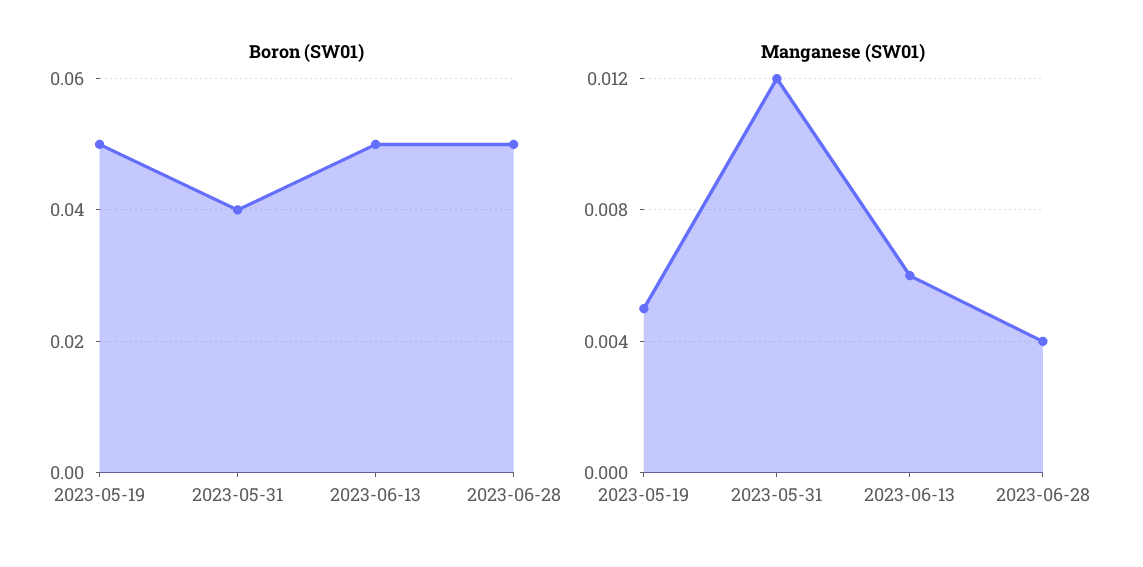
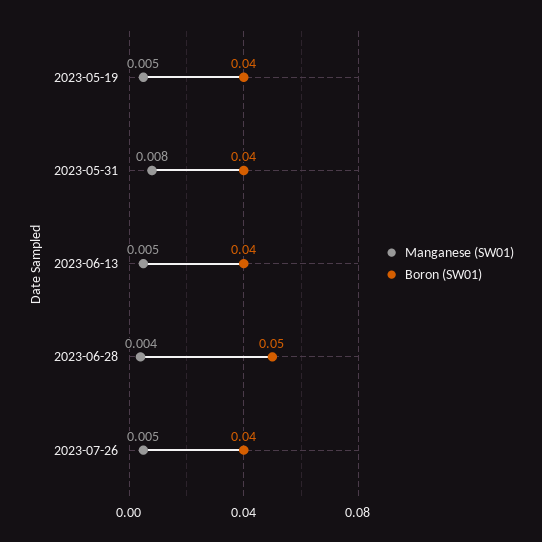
Boron (SW01), 2023-05-19: 0.05 -> 0.04
Boron (SW01), 2023-06-13: 0.05 -> 0.04
Manganese (SW01), 2023-05-31: 0.012 -> 0.008
Manganese (SW01), 2023-06-13: 0.006 -> 0.005
Manganese (SW01), 2023-07-26: none -> 0.005
Boron (SW01), 2023-07-26: none -> 0.04

